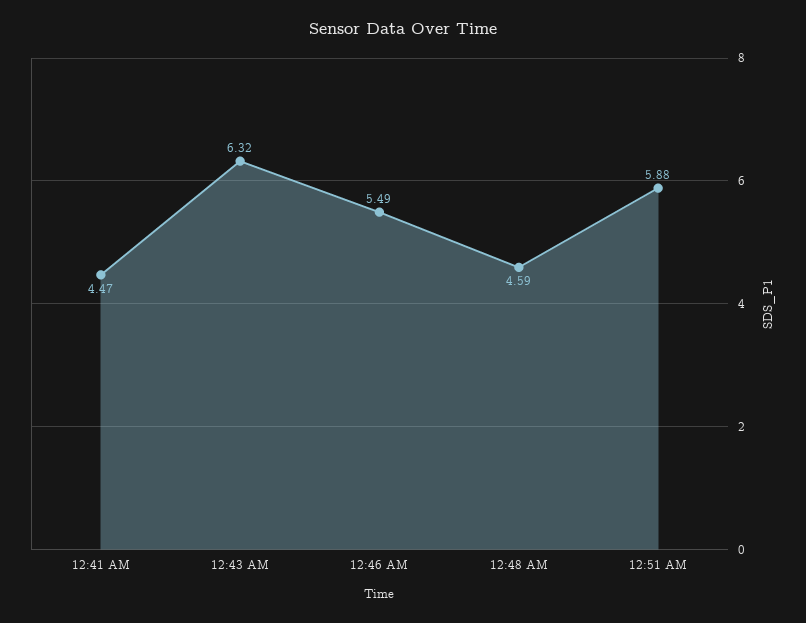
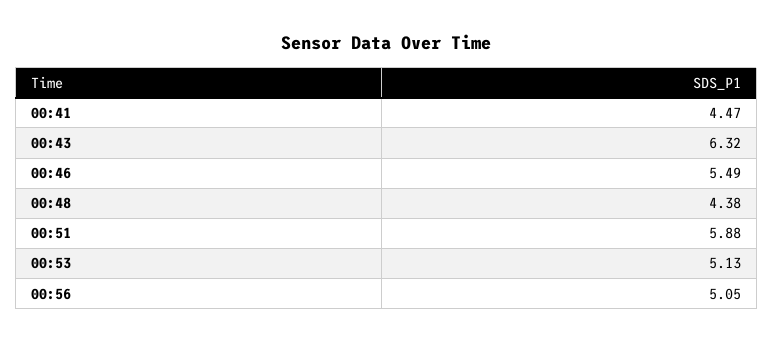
12:48 AM: 4.59 -> 4.38
00:53: none -> 5.13
00:56: none -> 5.05

